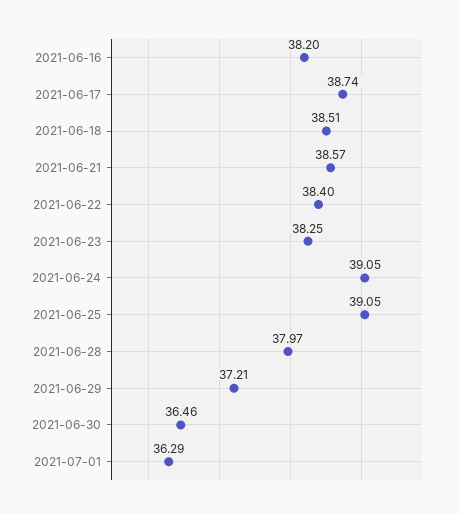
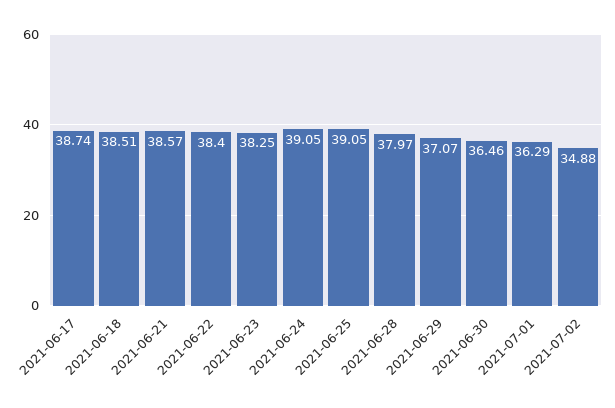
2021-06-16: 38.2 -> none
2021-06-29: 37.21 -> 37.07
2021-07-02: none -> 34.88

